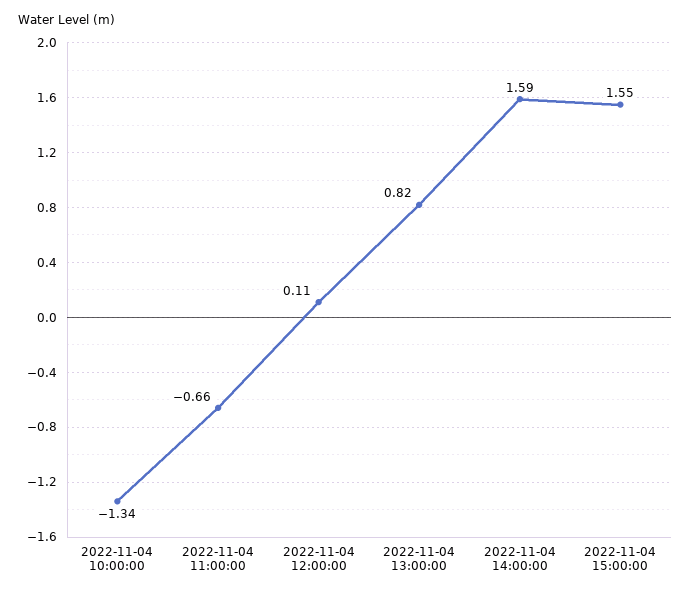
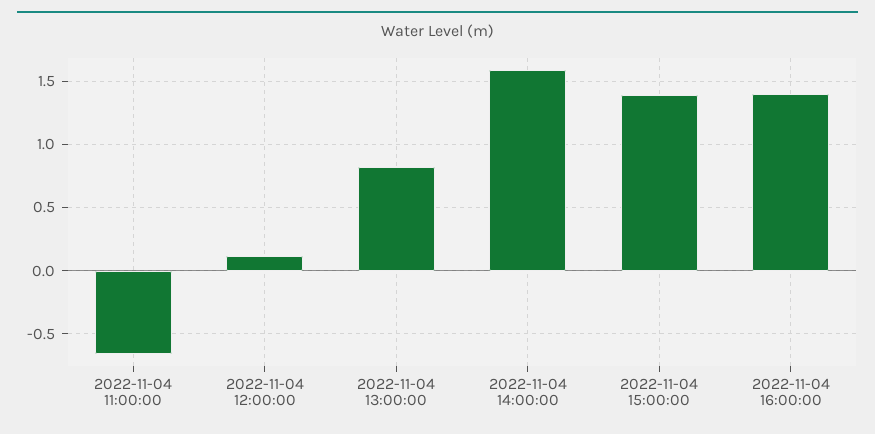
2022-11-04 10:00:00: -1.34 -> none
2022-11-04 15:00:00: 1.55 -> 1.4
2022-11-04 16:00:00: none -> 1.4

